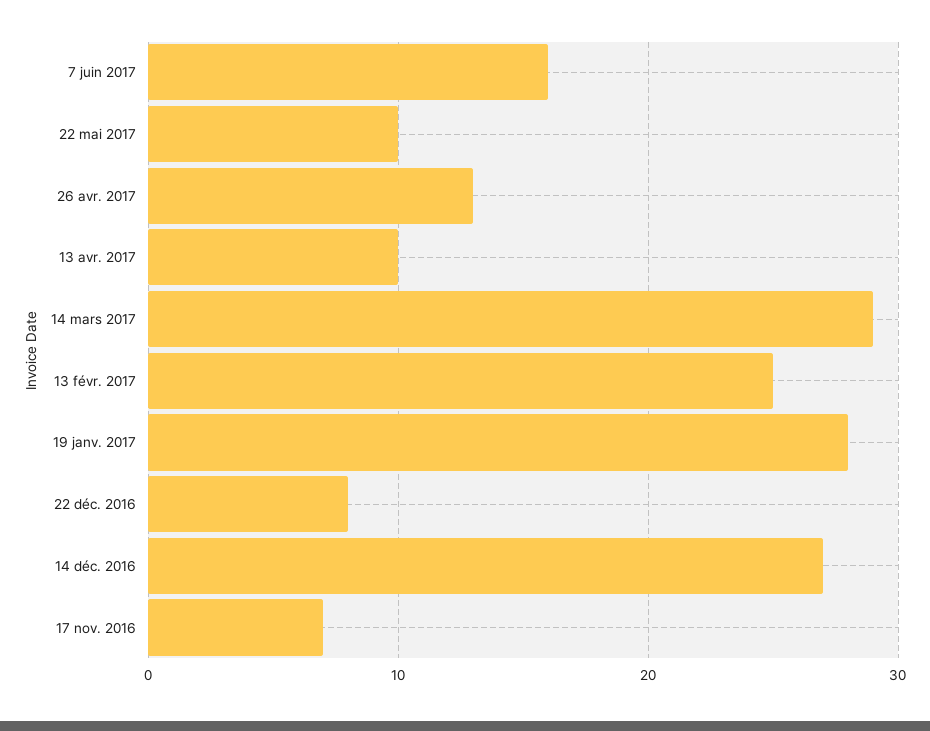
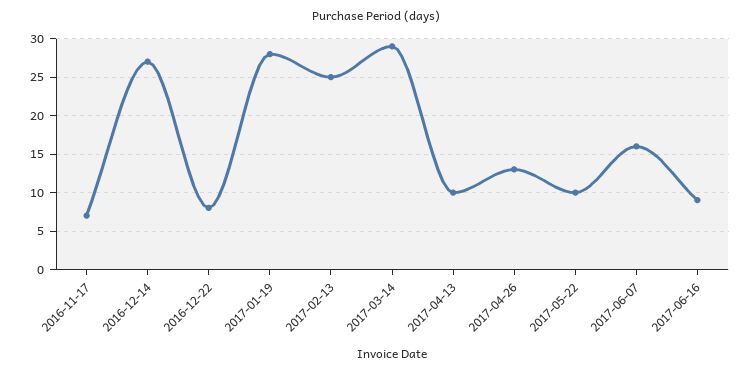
2017-06-16: none -> 9

